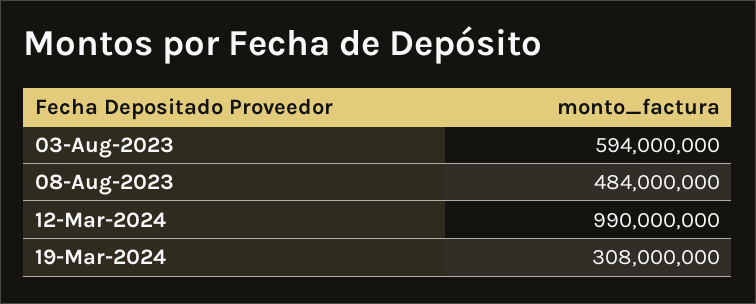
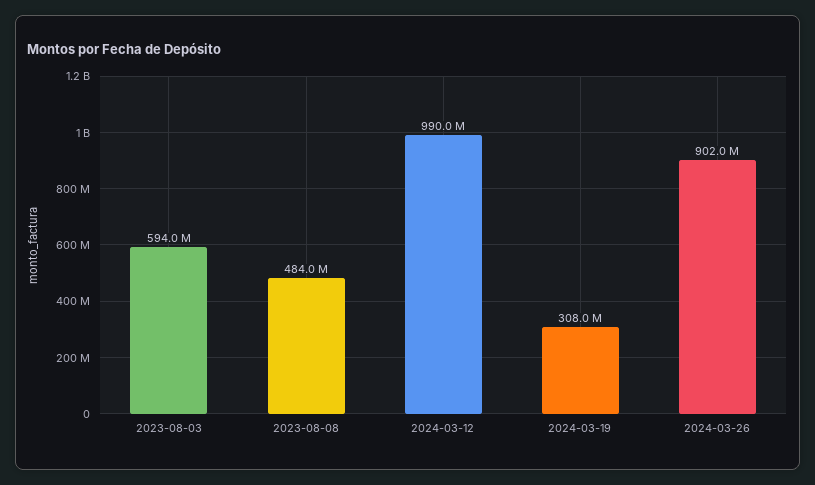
2024-03-26: none -> 902000000

